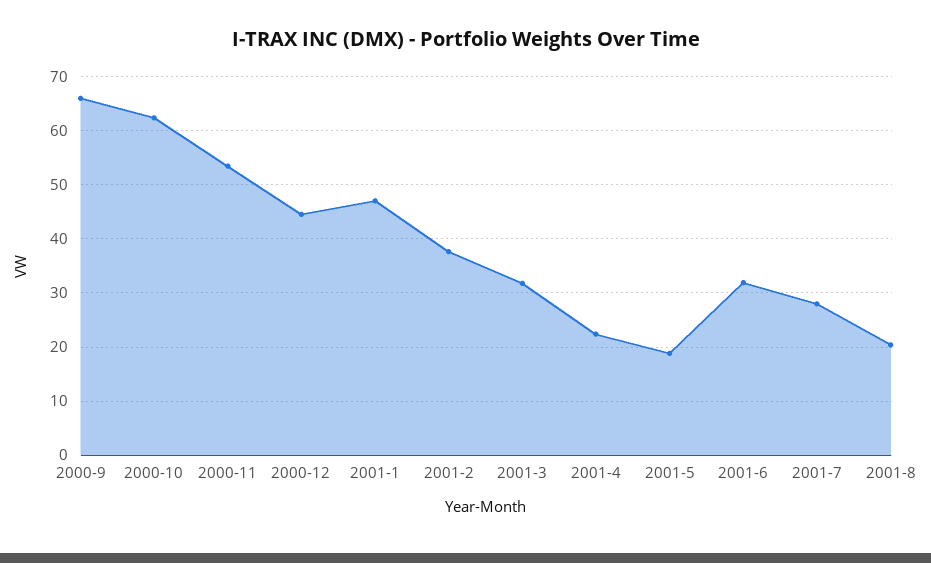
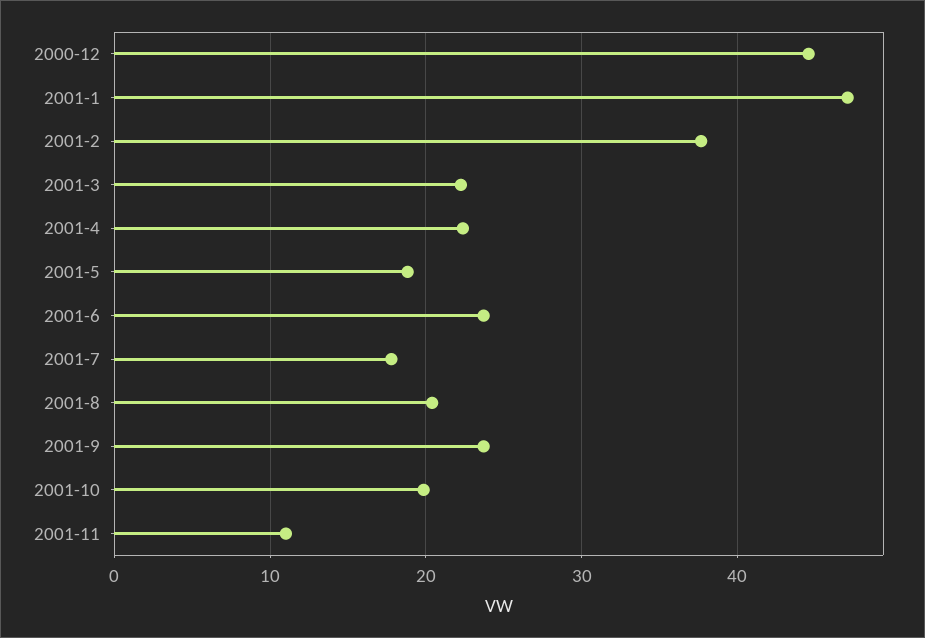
2000-9: 66 -> none
2000-10: 62 -> none
2000-11: 54 -> none
2001-3: 32 -> 22
2001-6: 32 -> 24
2001-7: 28 -> 18
2001-9: none -> 24
2001-10: none -> 20
2001-11: none -> 11

